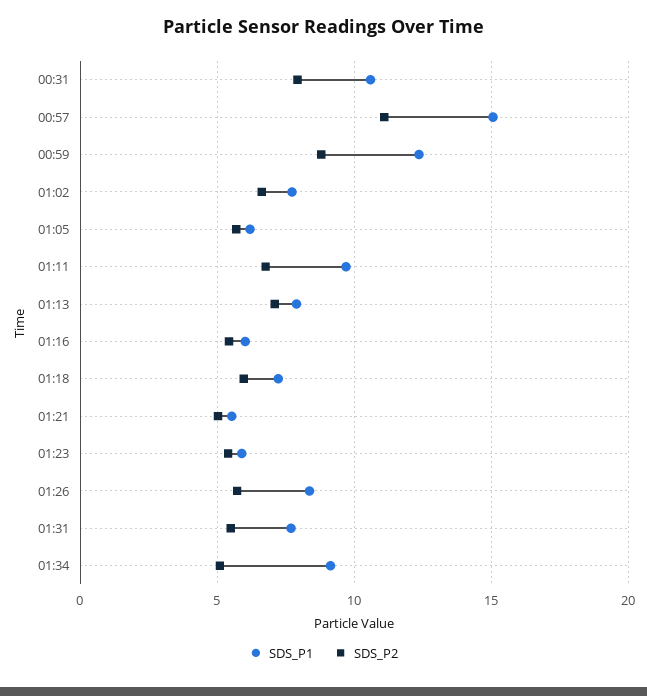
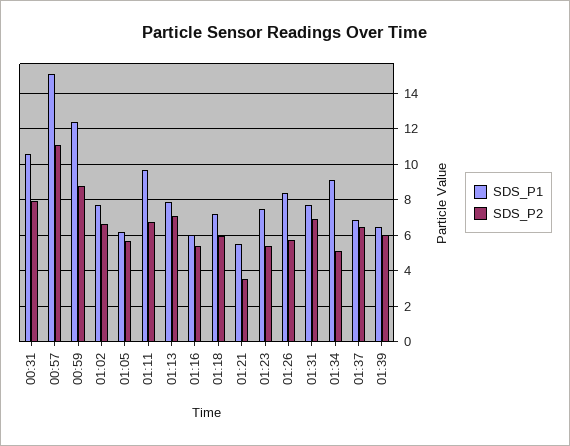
SDS_P2, 01:21: 5 -> 3.5
SDS_P1, 01:23: 6 -> 7.5
SDS_P2, 01:31: 5.5 -> 7
SDS_P1, 01:37: none -> 7
SDS_P2, 01:37: none -> 6.5
SDS_P1, 01:39: none -> 6.5
SDS_P2, 01:39: none -> 6

